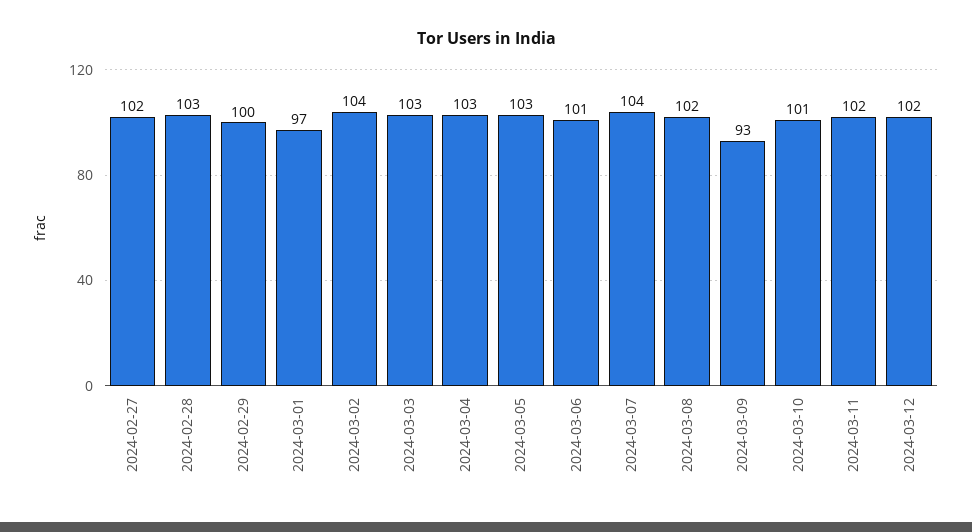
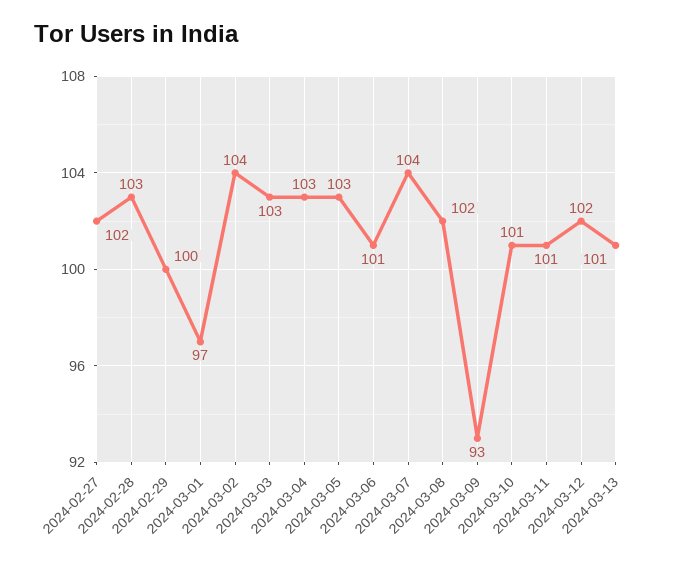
2024-03-11: 102 -> 101
2024-03-13: none -> 101

